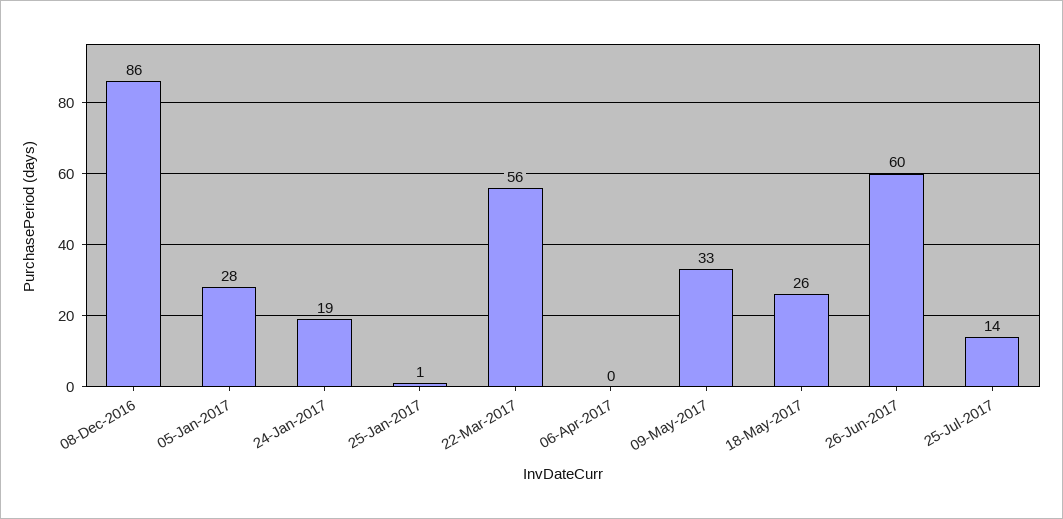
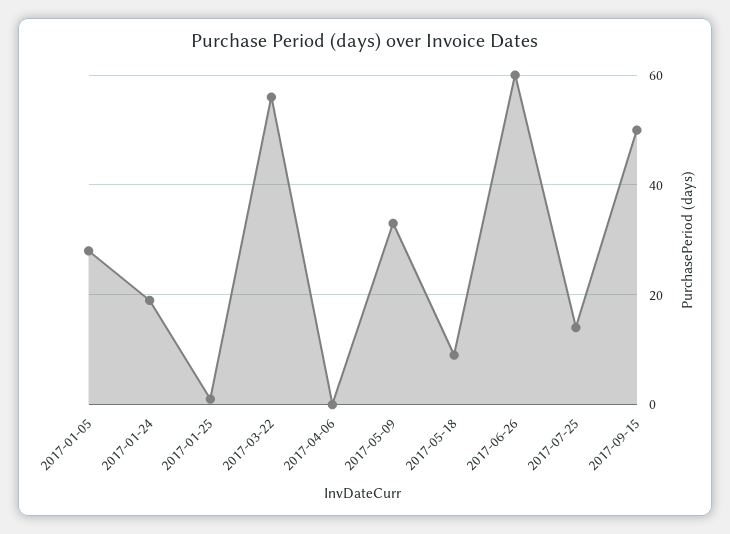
08-Dec-2016: 86 -> none
18-May-2017: 26 -> 10
2017-09-15: none -> 50

